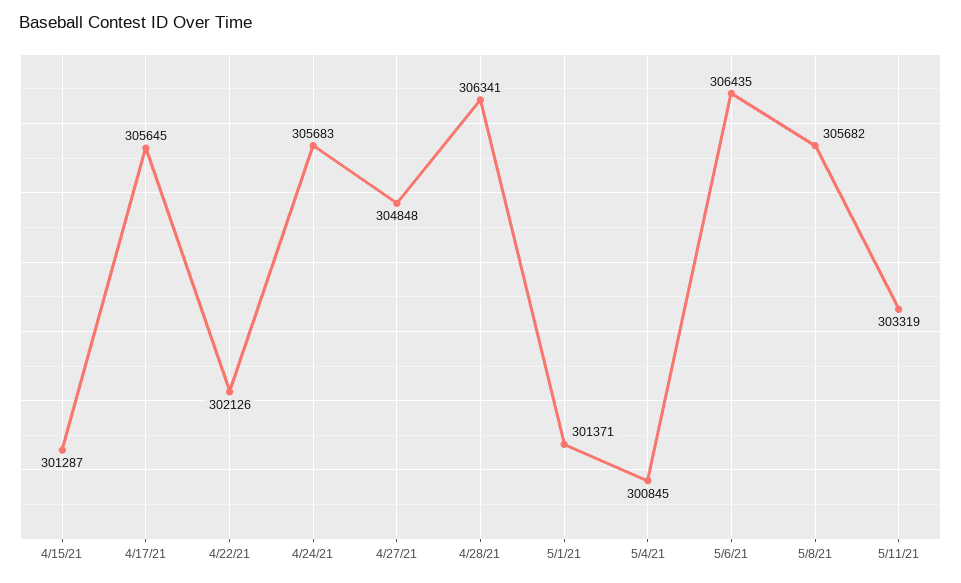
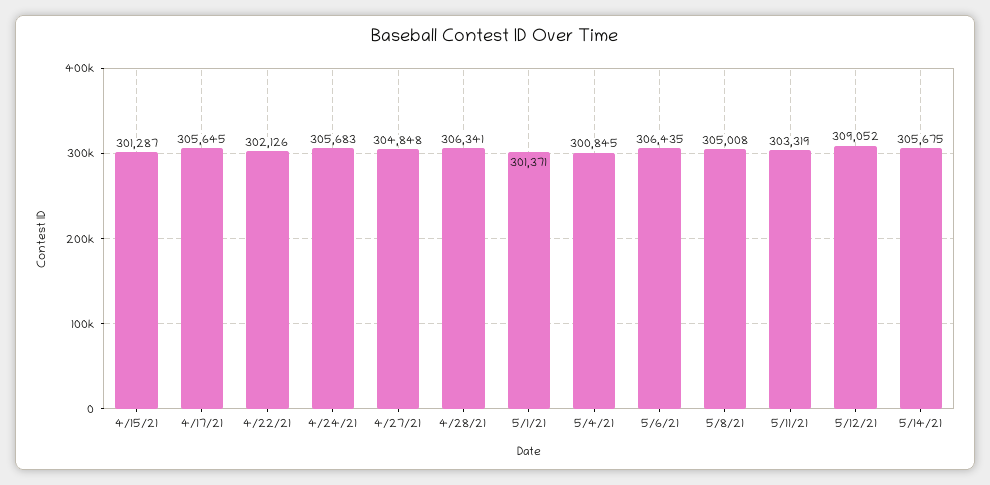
5/8/21: 305682 -> 305008
5/12/21: none -> 309052
5/14/21: none -> 305675

